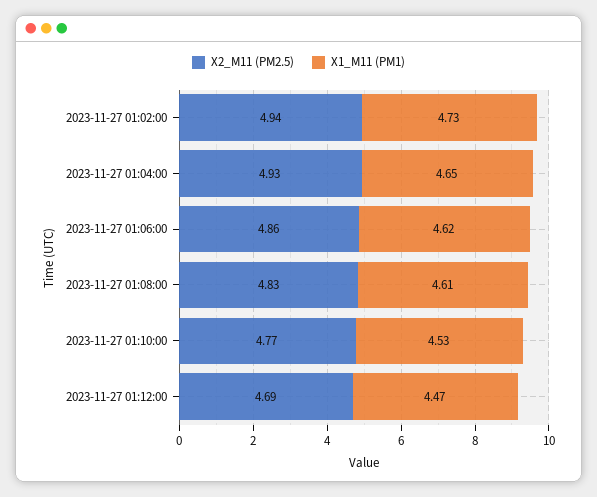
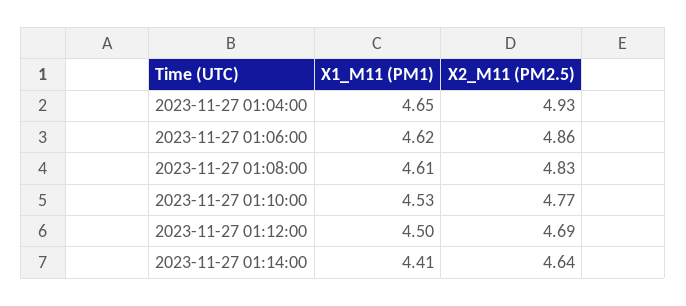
X2_M11 (PM2.5), 2023-11-27 01:02:00: 4.94 -> none
X1_M11 (PM1), 2023-11-27 01:02:00: 4.73 -> none
X1_M11 (PM1), 2023-11-27 01:12:00: 4.47 -> 4.5
X1_M11 (PM1), 2023-11-27 01:14:00: none -> 4.41
X2_M11 (PM2.5), 2023-11-27 01:14:00: none -> 4.64

